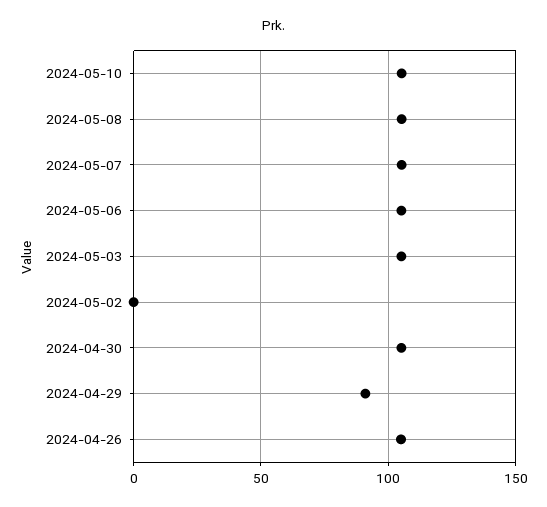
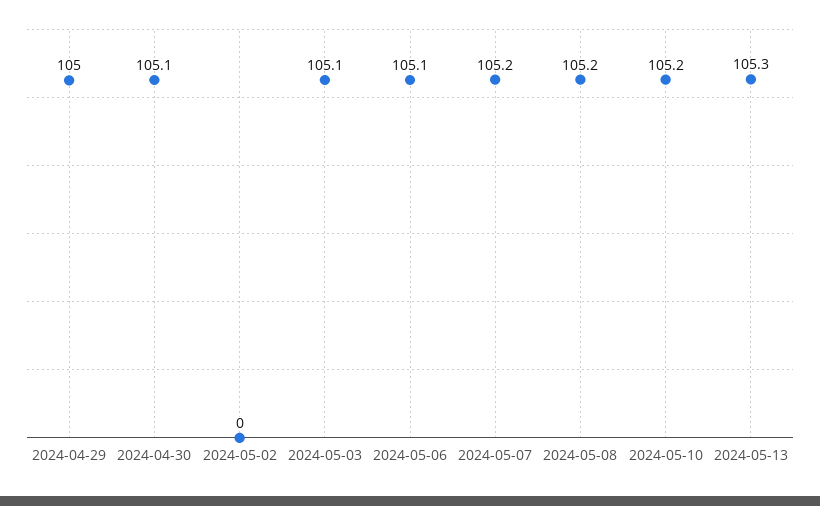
2024-04-29: 90 -> 105
2024-04-26: 105 -> none
2024-05-13: none -> 105.3

